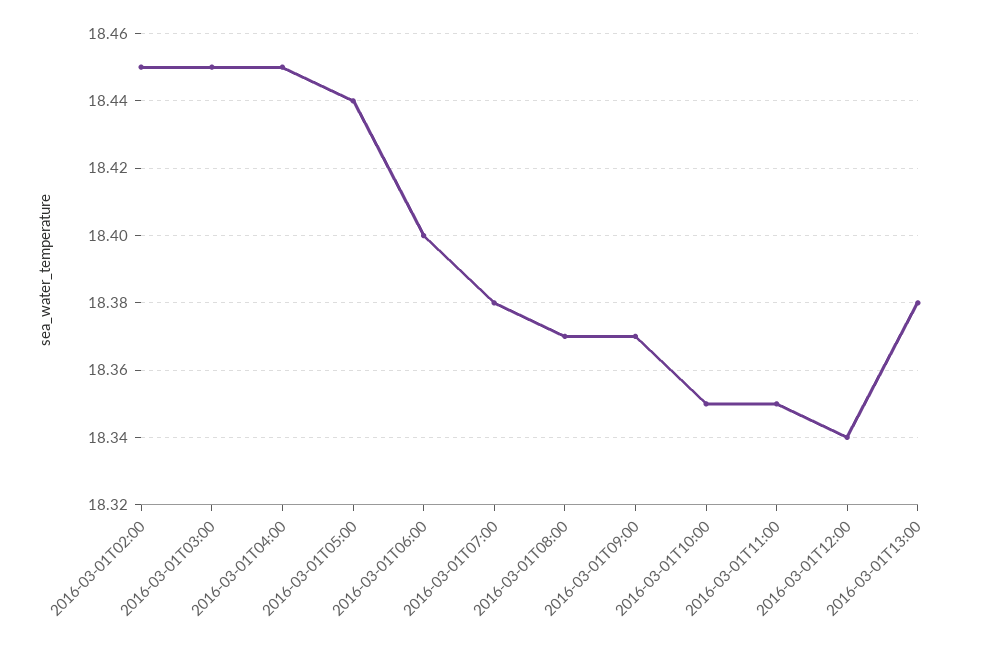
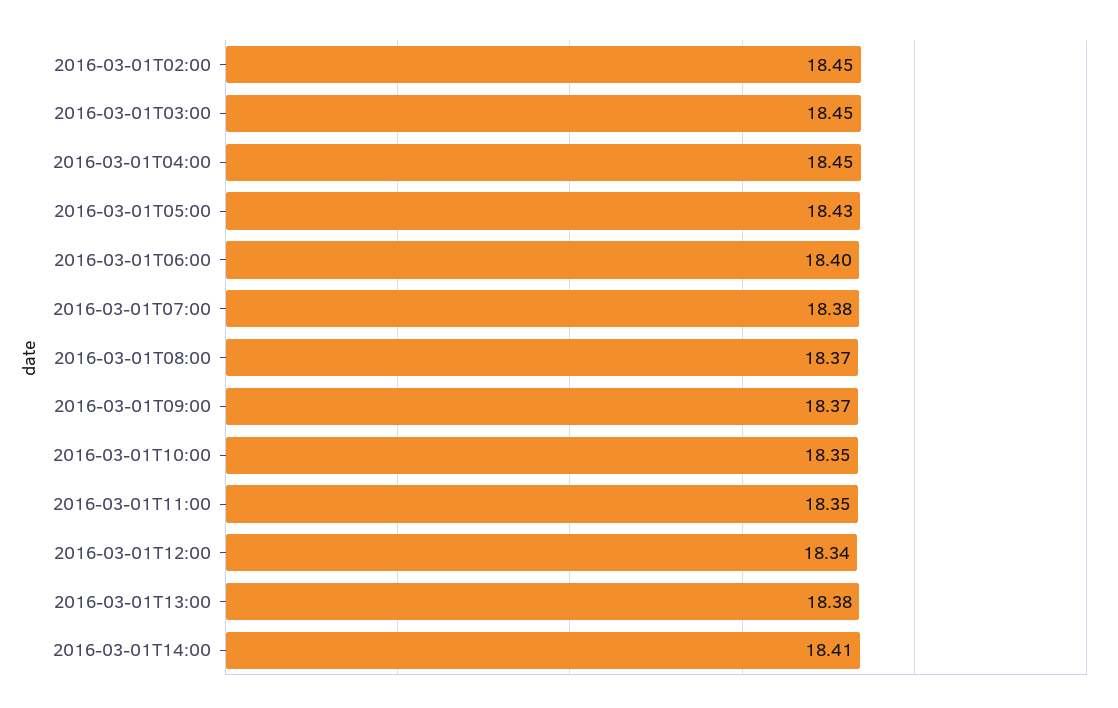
2016-03-01T05:00: 18.44 -> 18.43
2016-03-01T14:00: none -> 18.41

